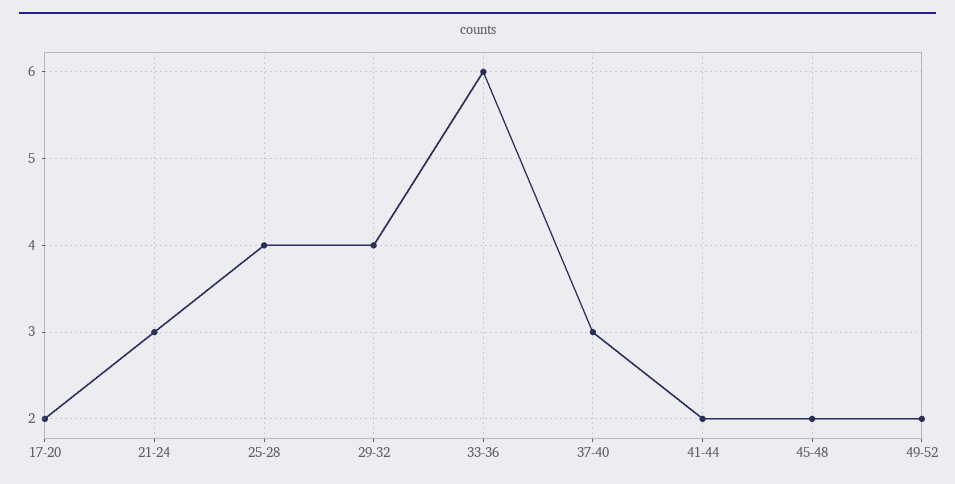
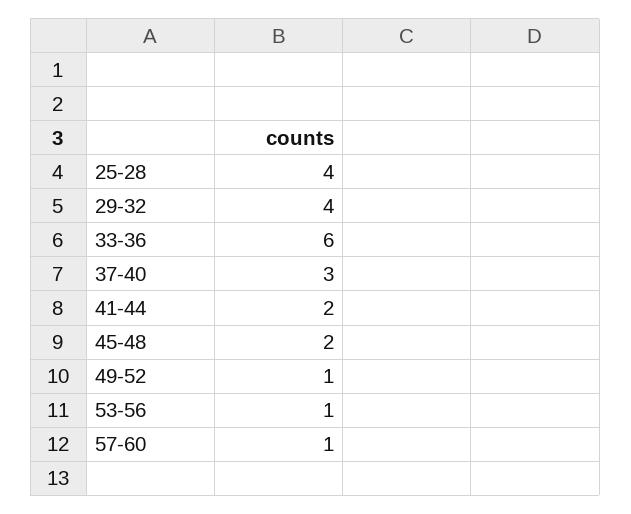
17-20: 2 -> none
21-24: 3 -> none
49-52: 2 -> 1
53-56: none -> 1
57-60: none -> 1

